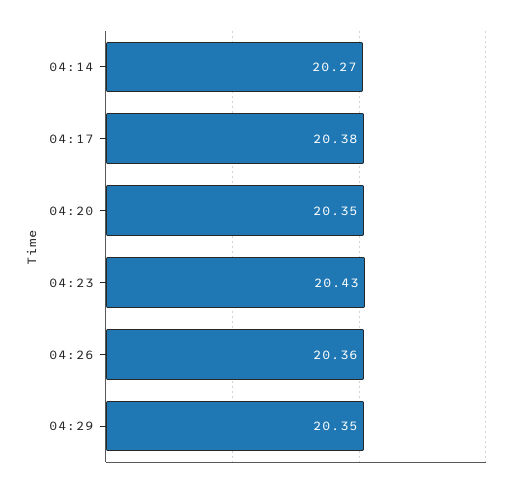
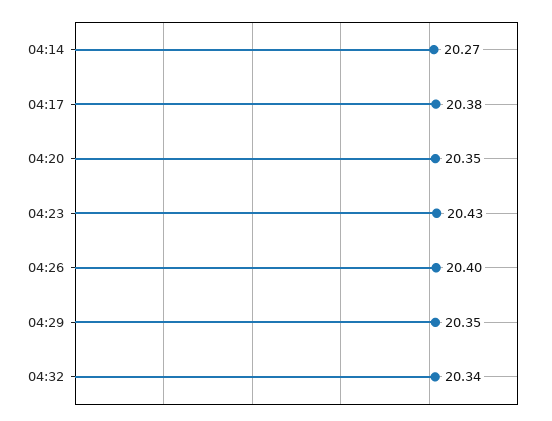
04:26: 20.36 -> 20.4
04:32: none -> 20.34

